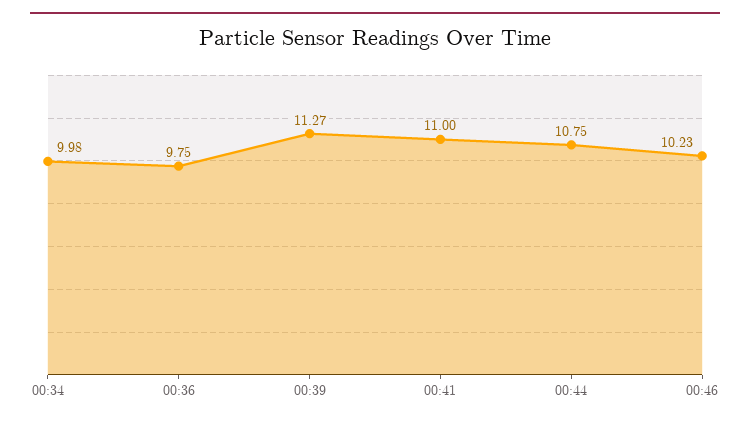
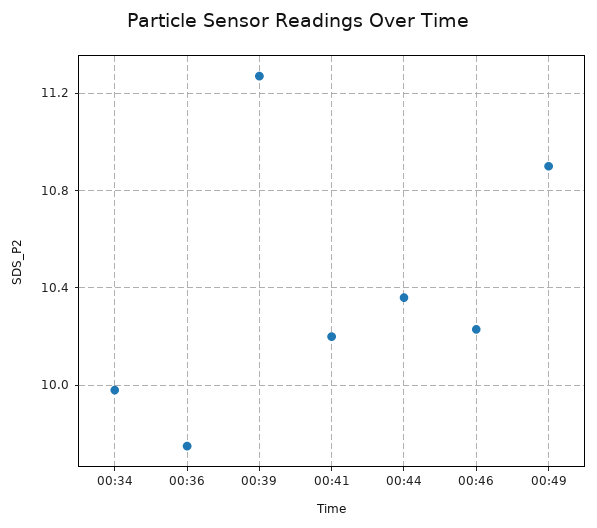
00:41: 11 -> 10.2
00:44: 10.75 -> 10.35
00:49: none -> 10.9

